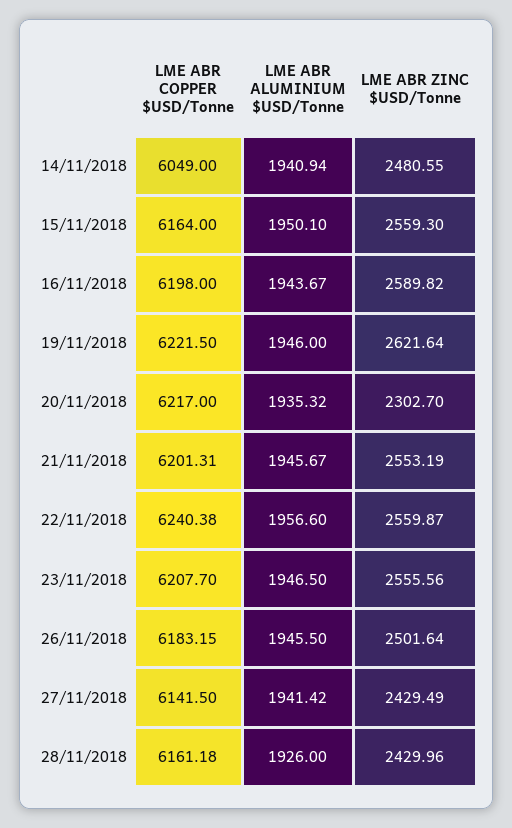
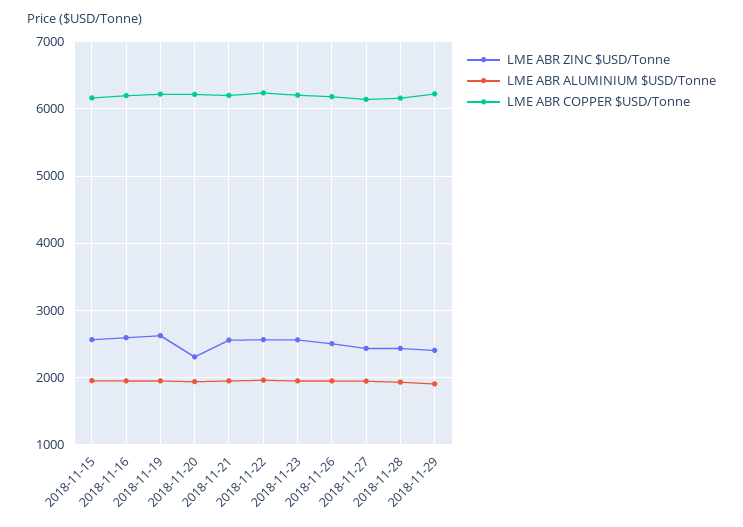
LME ABR COPPER $USD/Tonne, 14/11/2018: 6049 -> none
LME ABR ALUMINIUM $USD/Tonne, 14/11/2018: 1940.94 -> none
LME ABR ZINC $USD/Tonne, 14/11/2018: 2480.55 -> none
LME ABR ZINC $USD/Tonne, 2018-11-29: none -> 2400
LME ABR ALUMINIUM $USD/Tonne, 2018-11-29: none -> 1900
LME ABR COPPER $USD/Tonne, 2018-11-29: none -> 6200

